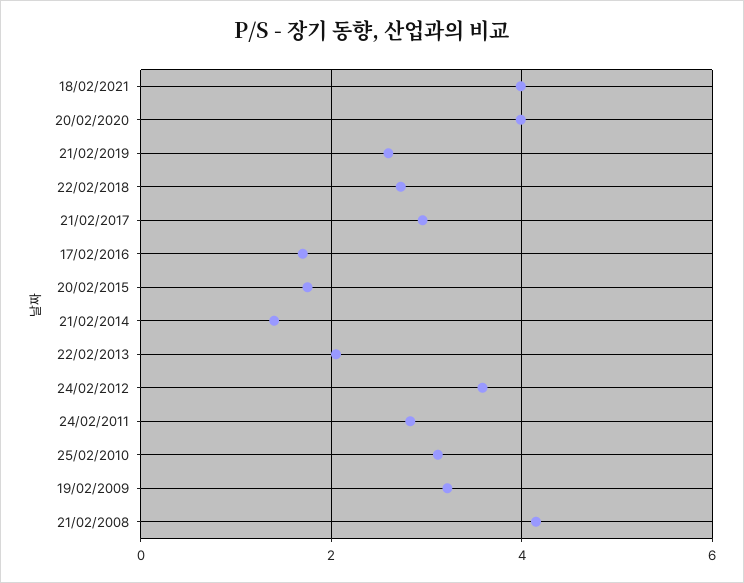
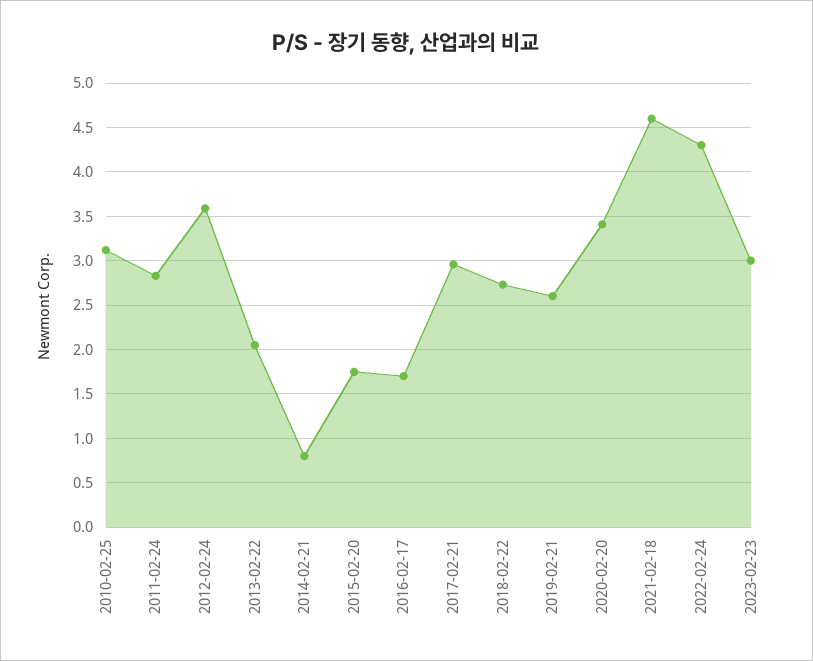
18/02/2021: 4 -> 4.6
20/02/2020: 4 -> 3.4
21/02/2014: 1.4 -> 0.8
19/02/2009: 3.2 -> none
21/02/2008: 4.2 -> none
2022-02-24: none -> 4.3
2023-02-23: none -> 3

